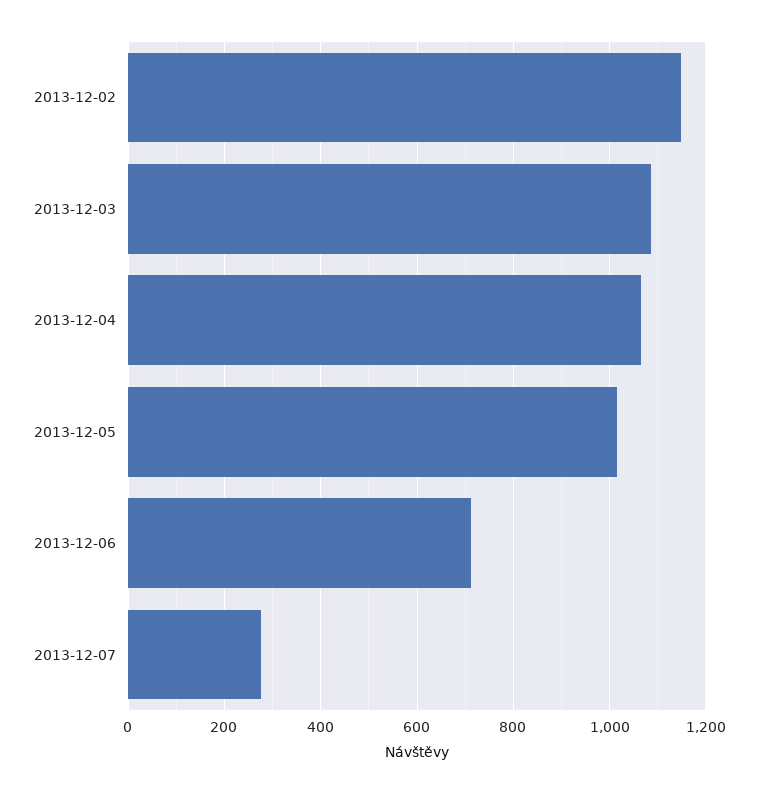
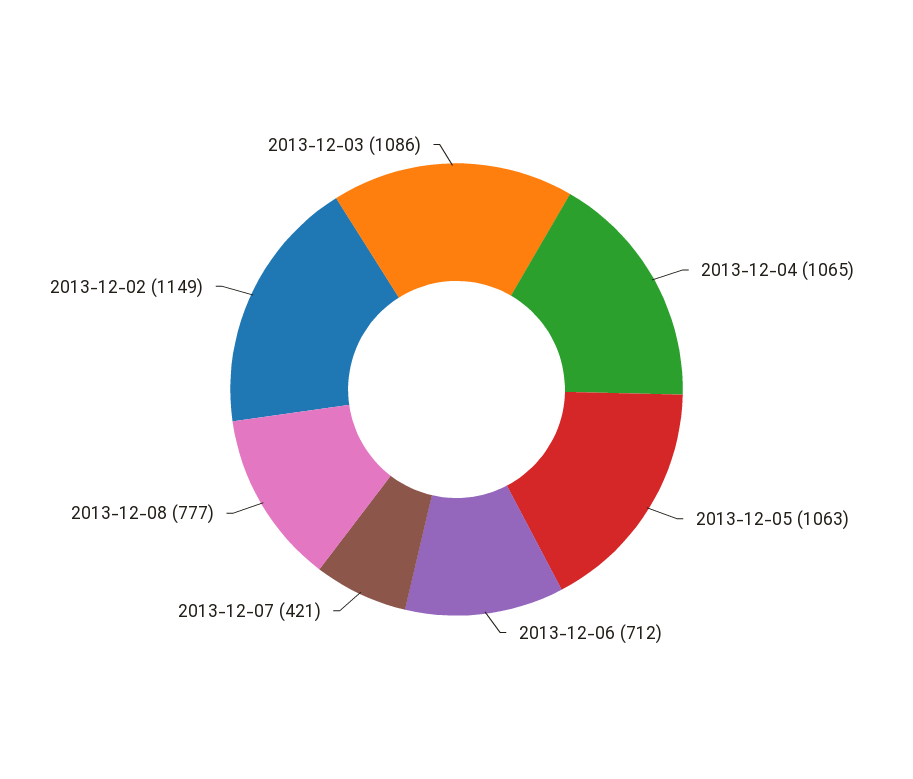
2013-12-05: 1020 -> 1063
2013-12-07: 280 -> 421
2013-12-08: none -> 777

